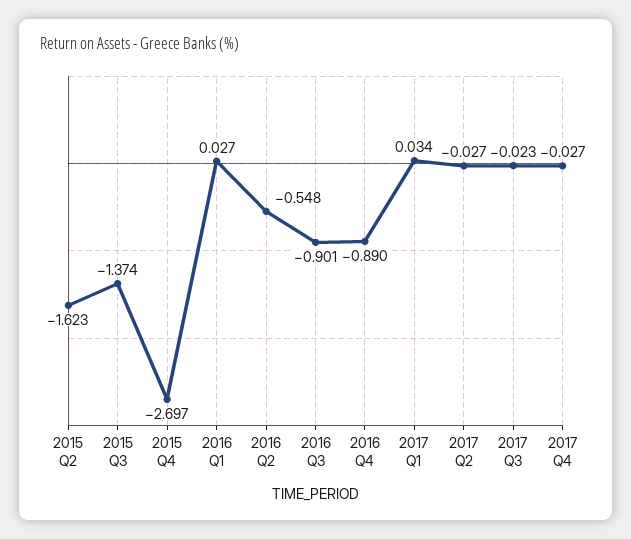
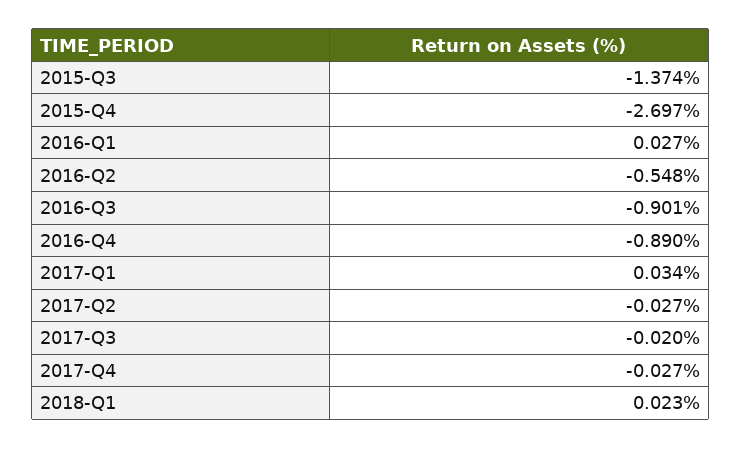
2015 Q2: -1.623 -> none
2017 Q3: -0.023 -> -0.02
2018-Q1: none -> 0.023

